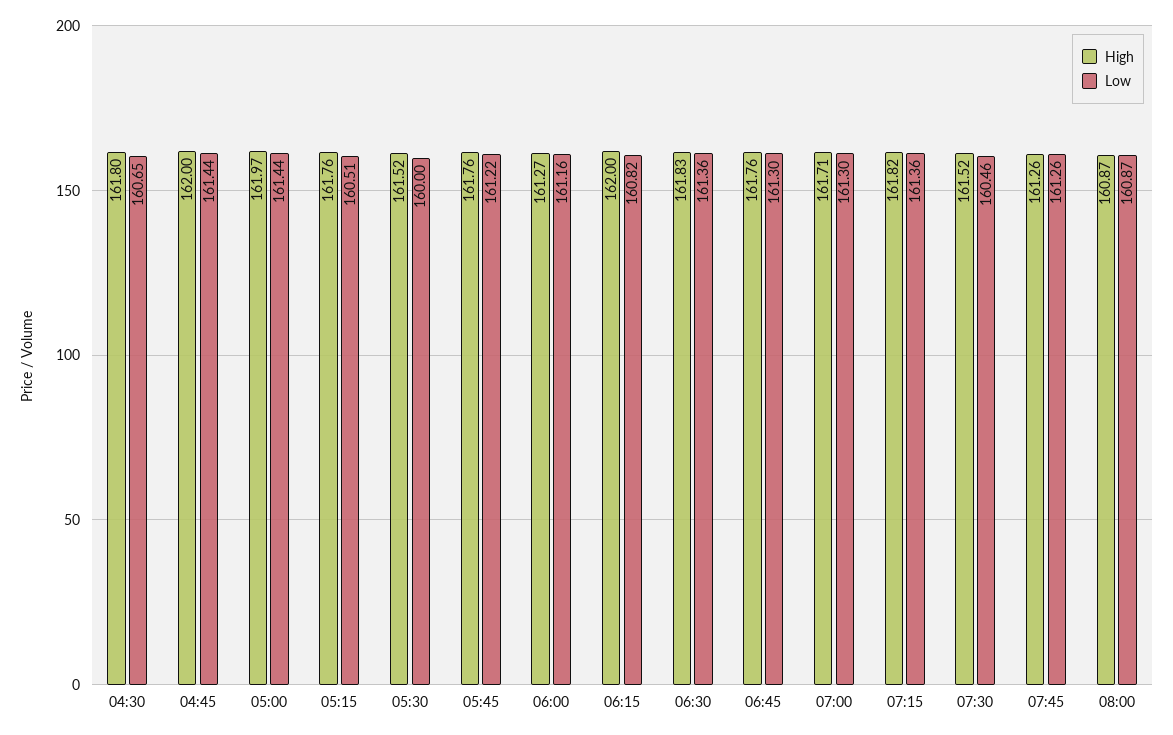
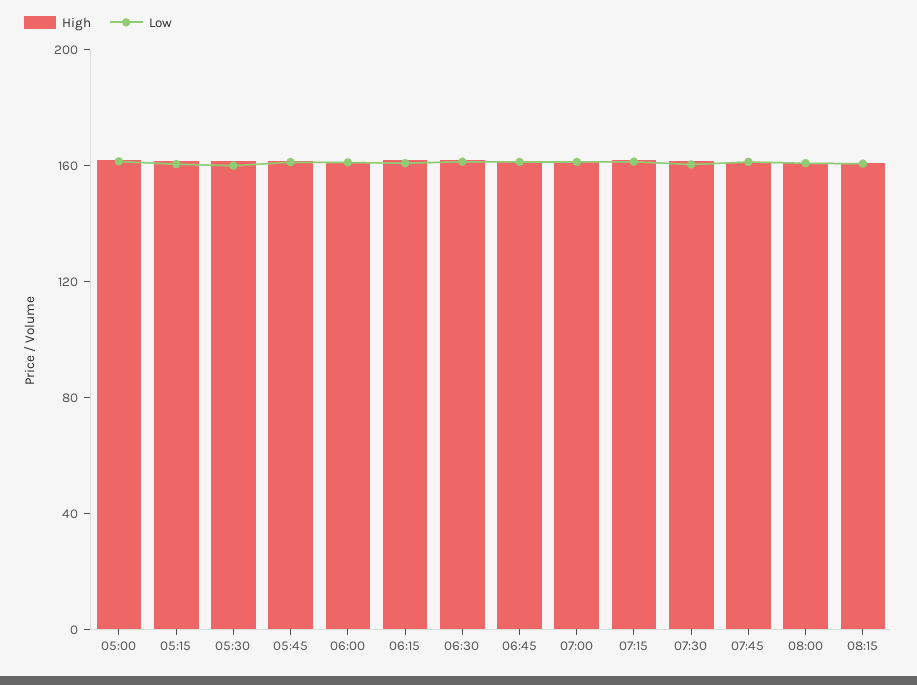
High, 04:30: 161.8 -> none
Low, 04:30: 160.65 -> none
High, 04:45: 162 -> none
Low, 04:45: 161.44 -> none
High, 08:15: none -> 160
Low, 08:15: none -> 160

